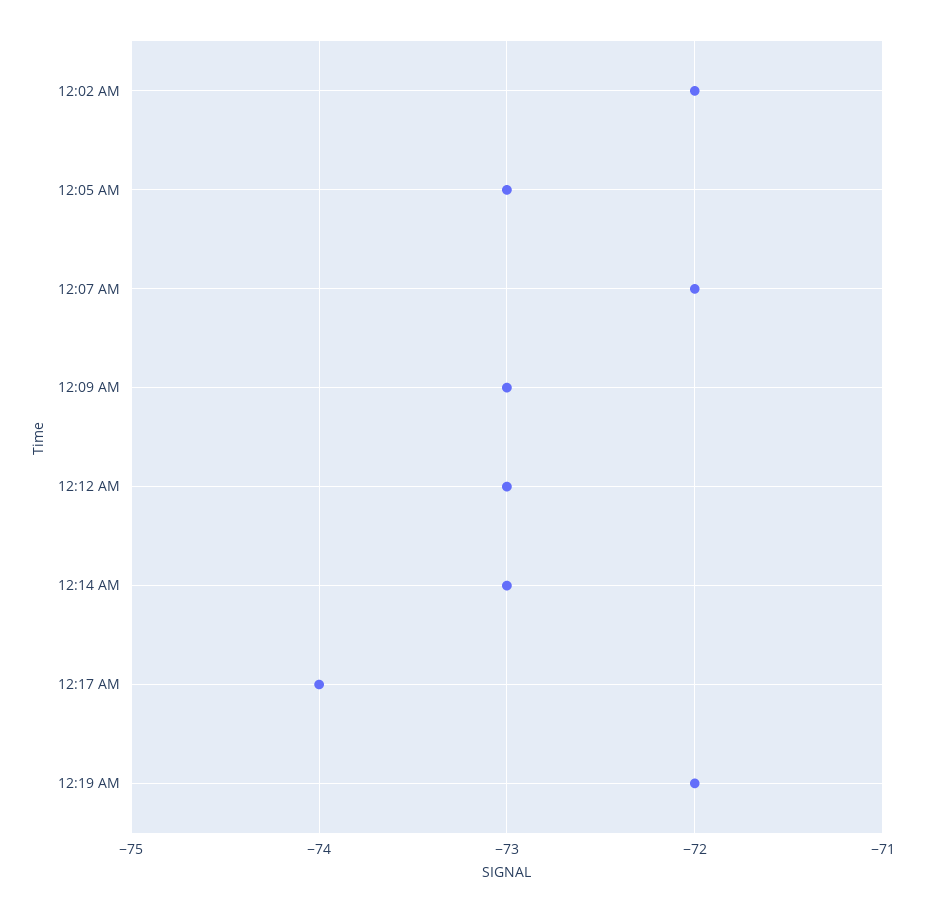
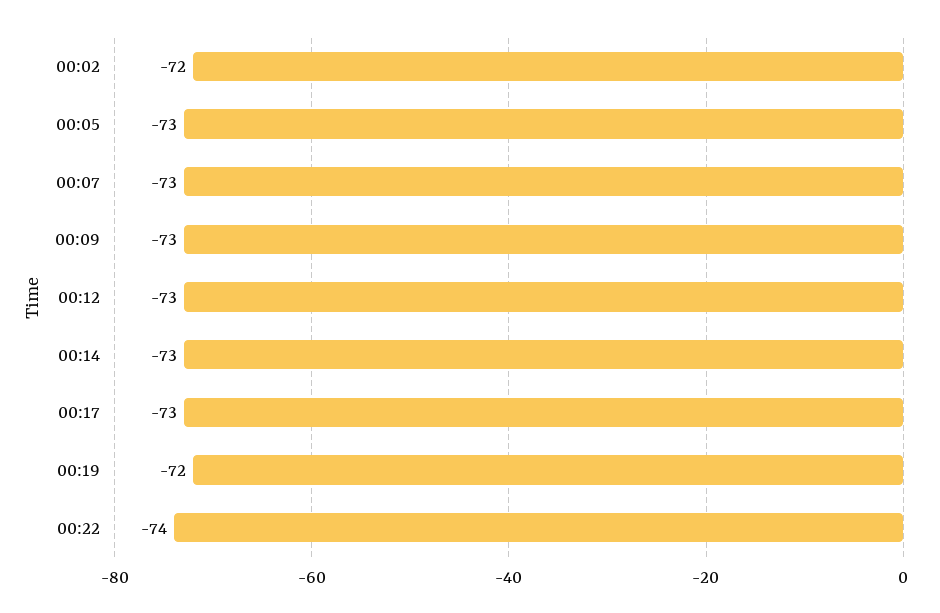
12:07 AM: -72 -> -73
12:17 AM: -74 -> -73
00:22: none -> -74

